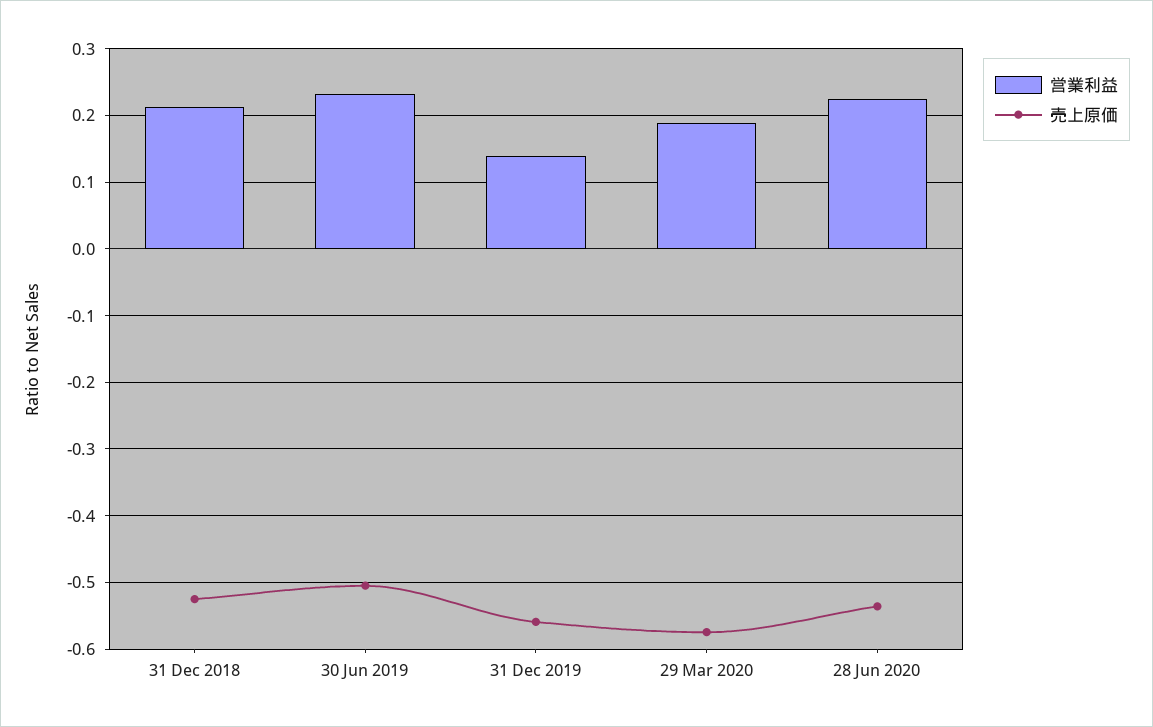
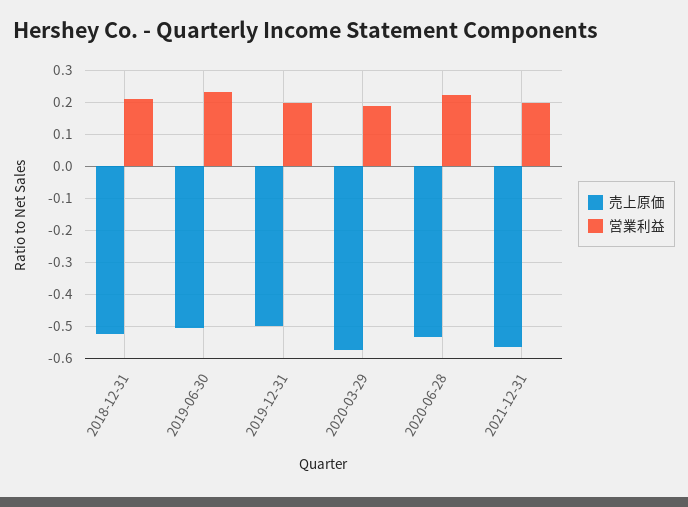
営業利益, 31 Dec 2019: 0.14 -> 0.2
売上原価, 31 Dec 2019: -0.56 -> -0.5
売上原価, 2021-12-31: none -> -0.56
営業利益, 2021-12-31: none -> 0.2

